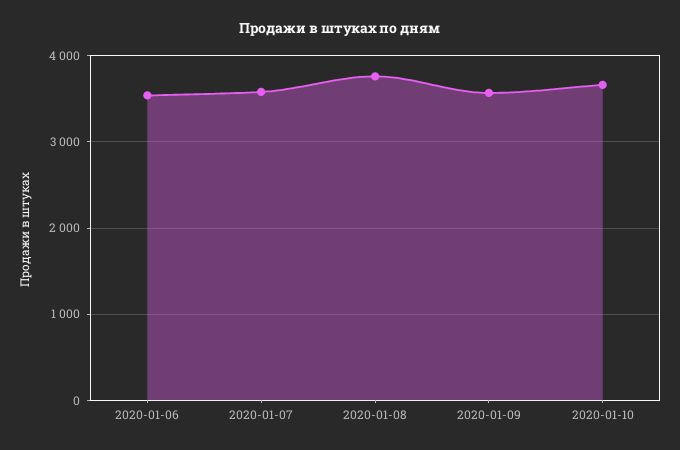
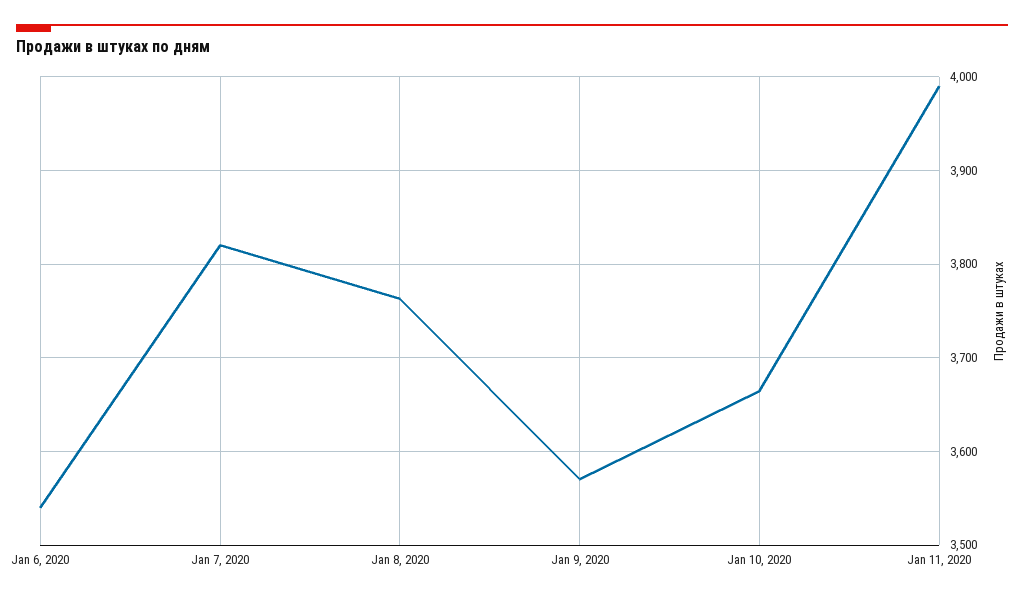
2020-01-07: 3600 -> 3820
Jan 11, 2020: none -> 3990

